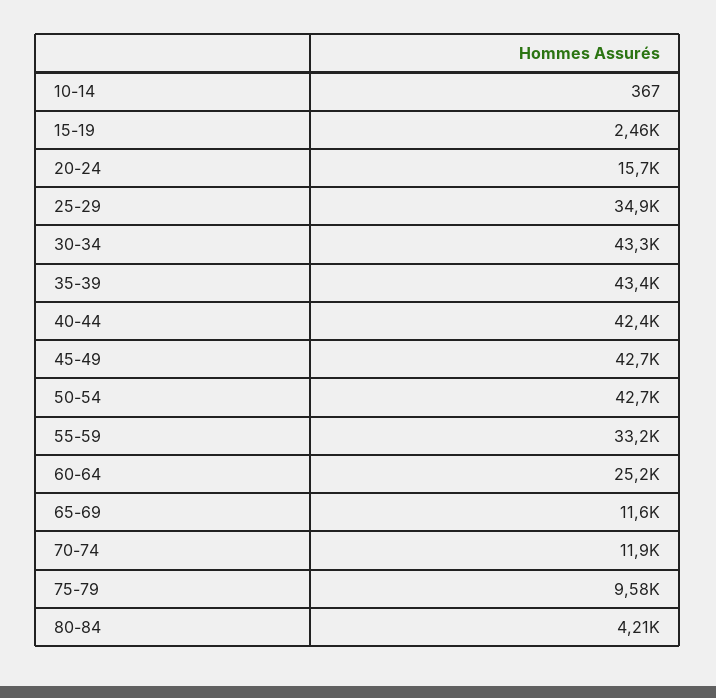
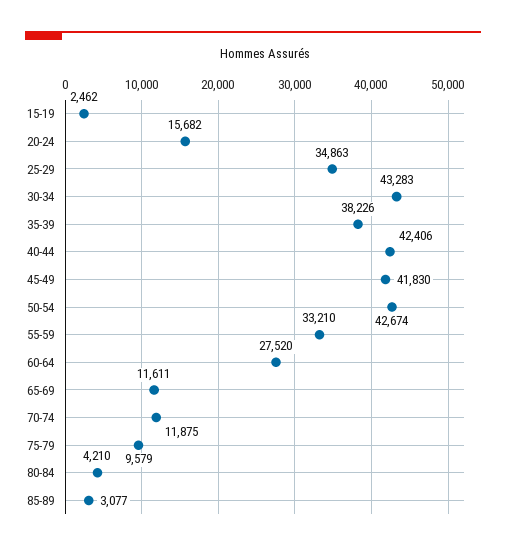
10-14: 367 -> none
35-39: 43400 -> 38226
45-49: 42700 -> 41830
60-64: 25200 -> 27520
85-89: none -> 3077

